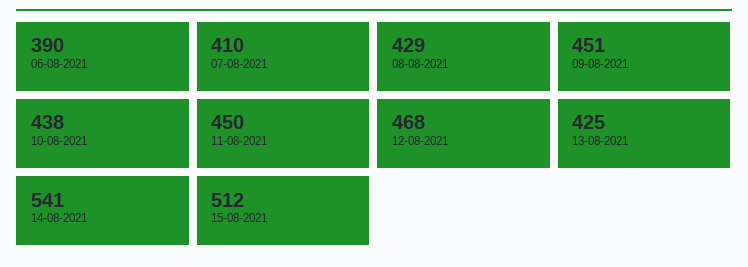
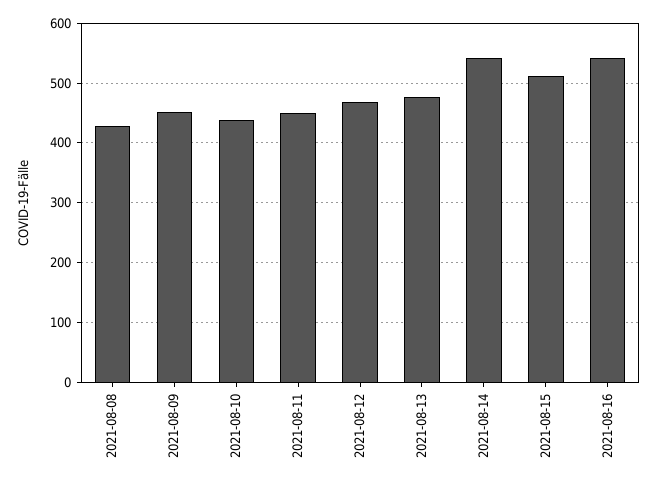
06-08-2021: 390 -> none
07-08-2021: 410 -> none
13-08-2021: 425 -> 480
2021-08-16: none -> 540

